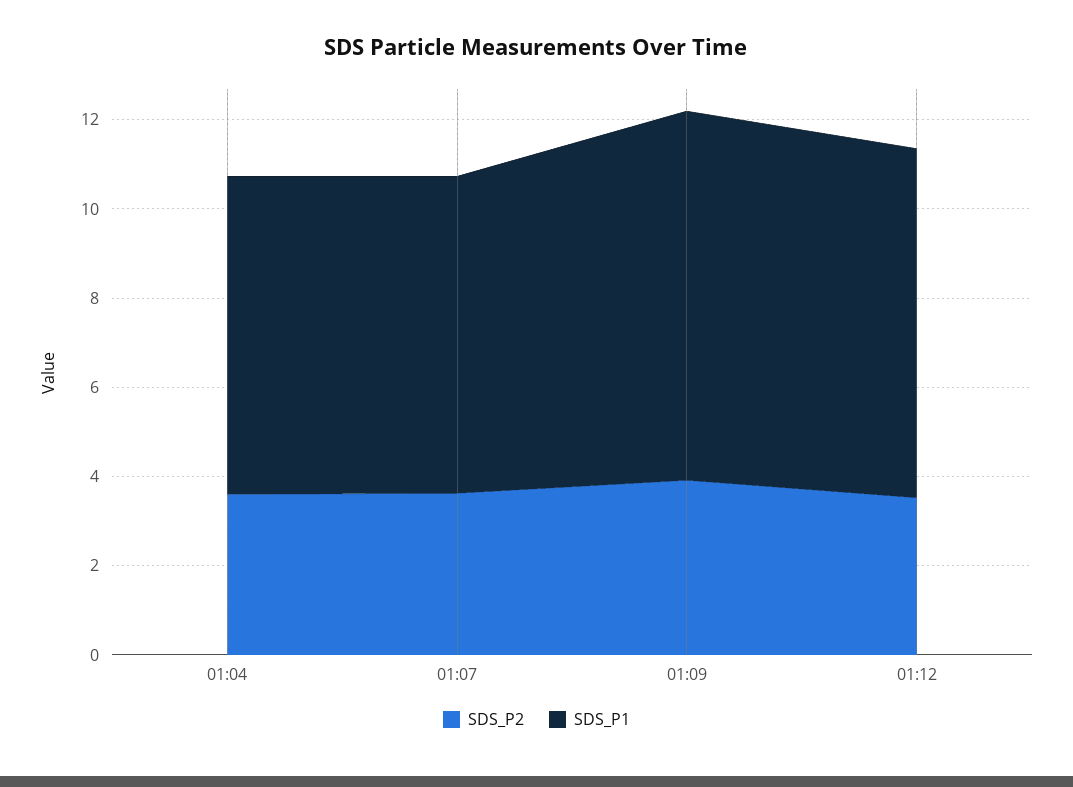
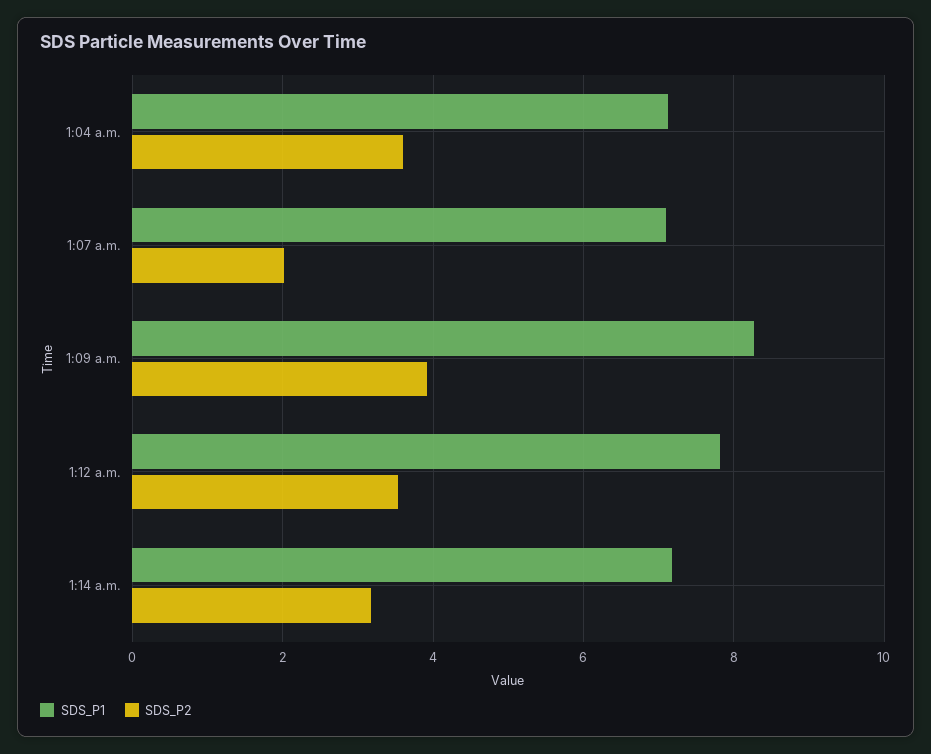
SDS_P2, 01:07: 3.5 -> 2
SDS_P1, 1:14 a.m.: none -> 7.2
SDS_P2, 1:14 a.m.: none -> 3.2

